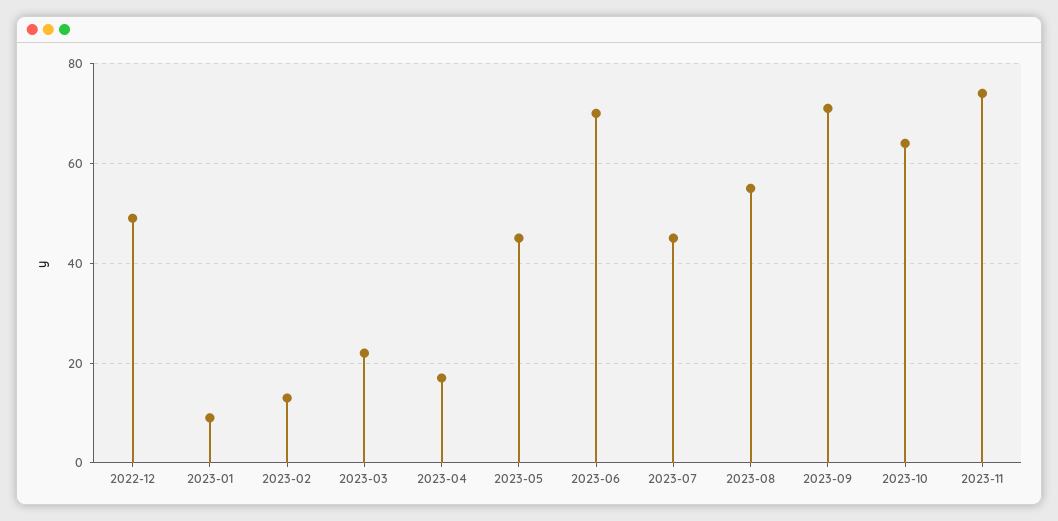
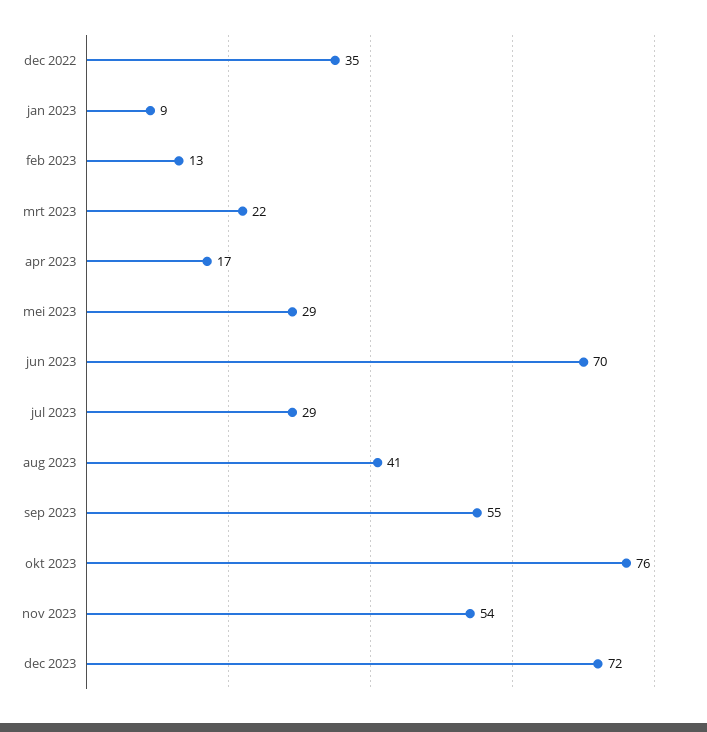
2022-12: 50 -> 35
2023-05: 45 -> 29
2023-07: 45 -> 29
2023-08: 55 -> 41
2023-09: 70 -> 55
2023-10: 65 -> 76
2023-11: 75 -> 54
dec 2023: none -> 72

